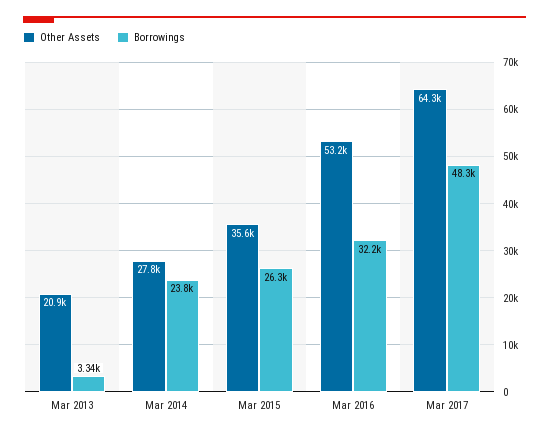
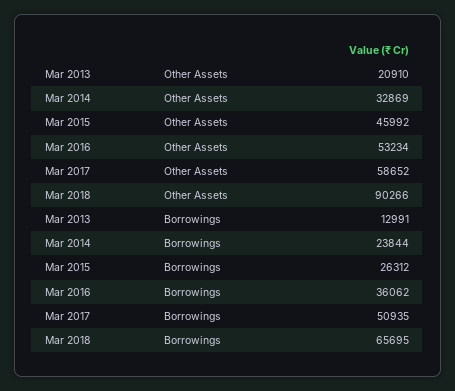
Borrowings, Mar 2013: 3340 -> 12991
Other Assets, Mar 2014: 27800 -> 32869
Other Assets, Mar 2015: 35600 -> 45992
Borrowings, Mar 2016: 32200 -> 36062
Other Assets, Mar 2017: 64300 -> 58652
Borrowings, Mar 2017: 48300 -> 50935
Other Assets, Mar 2018: none -> 90266
Borrowings, Mar 2018: none -> 65695

